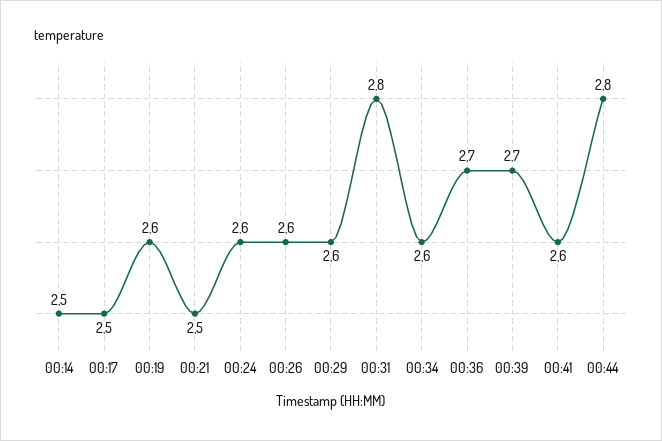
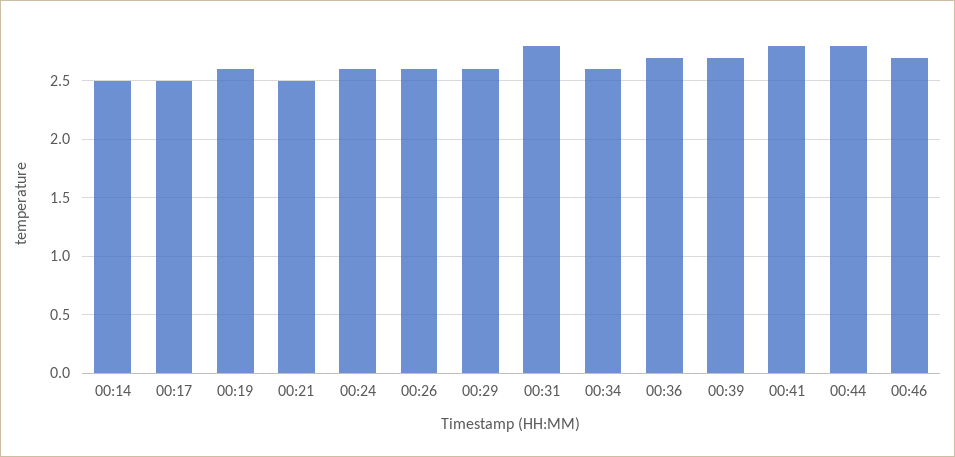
00:41: 2.6 -> 2.8
00:46: none -> 2.7

